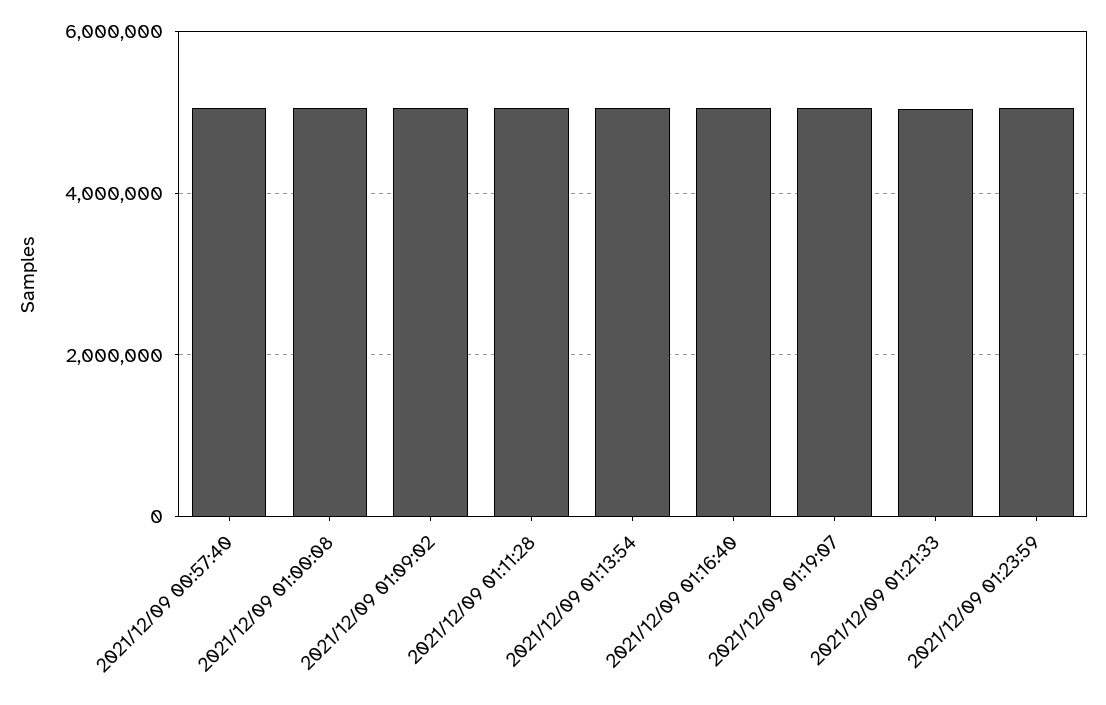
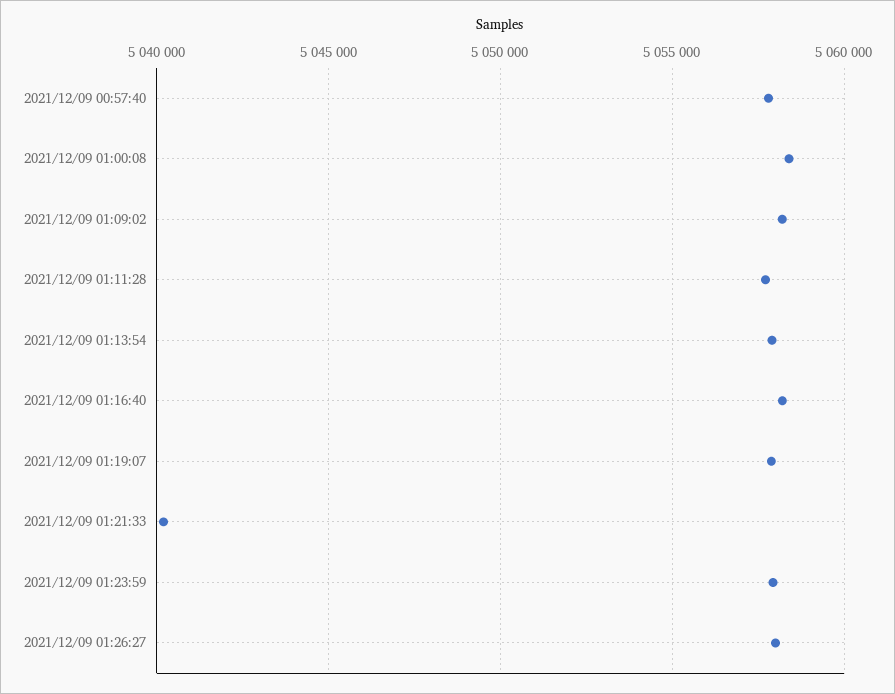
2021/12/09 01:26:27: none -> 5058000

